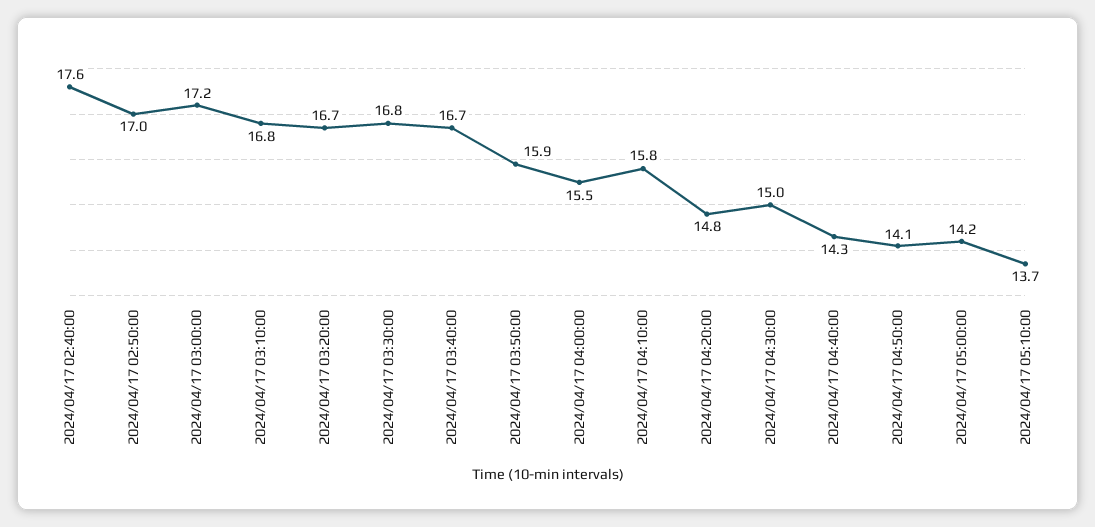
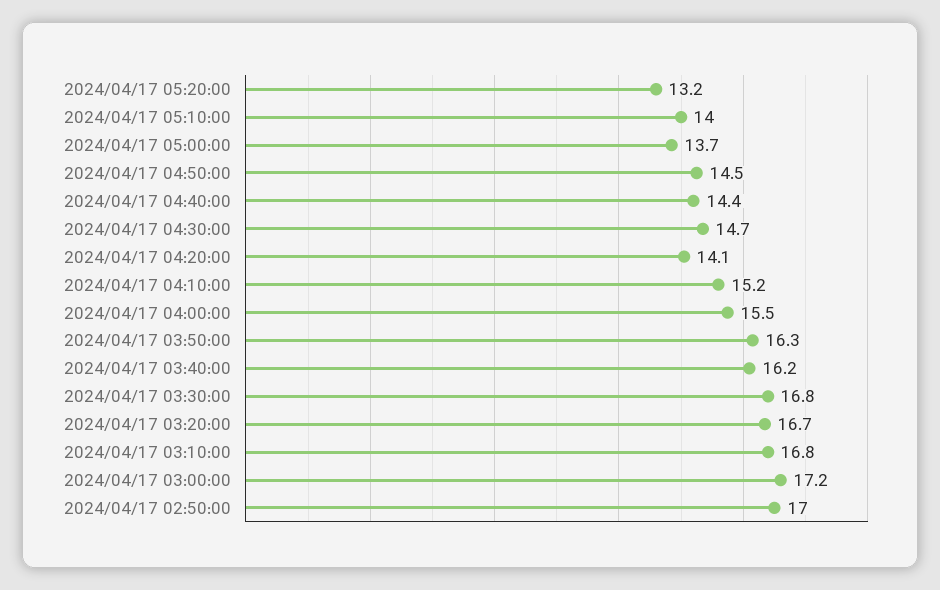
2024/04/17 02:40:00: 17.6 -> none
2024/04/17 03:40:00: 16.7 -> 16.2
2024/04/17 03:50:00: 15.9 -> 16.3
2024/04/17 04:10:00: 15.8 -> 15.2
2024/04/17 04:20:00: 14.8 -> 14.1
2024/04/17 04:30:00: 15 -> 14.7
2024/04/17 04:40:00: 14.3 -> 14.4
2024/04/17 04:50:00: 14.1 -> 14.5
2024/04/17 05:00:00: 14.2 -> 13.7
2024/04/17 05:10:00: 13.7 -> 14
2024/04/17 05:20:00: none -> 13.2

